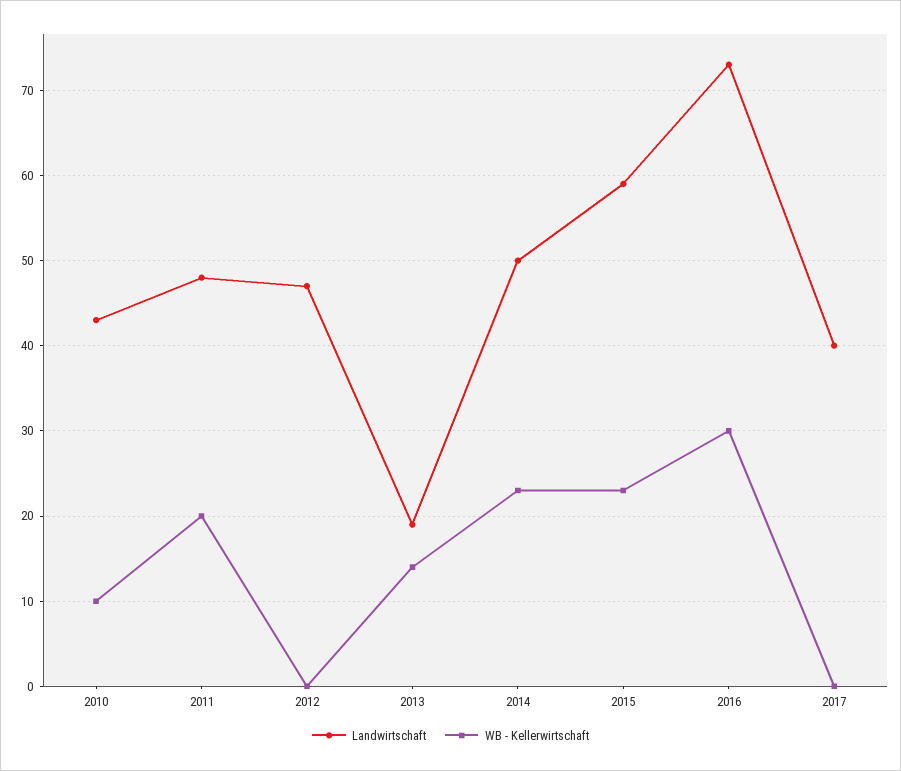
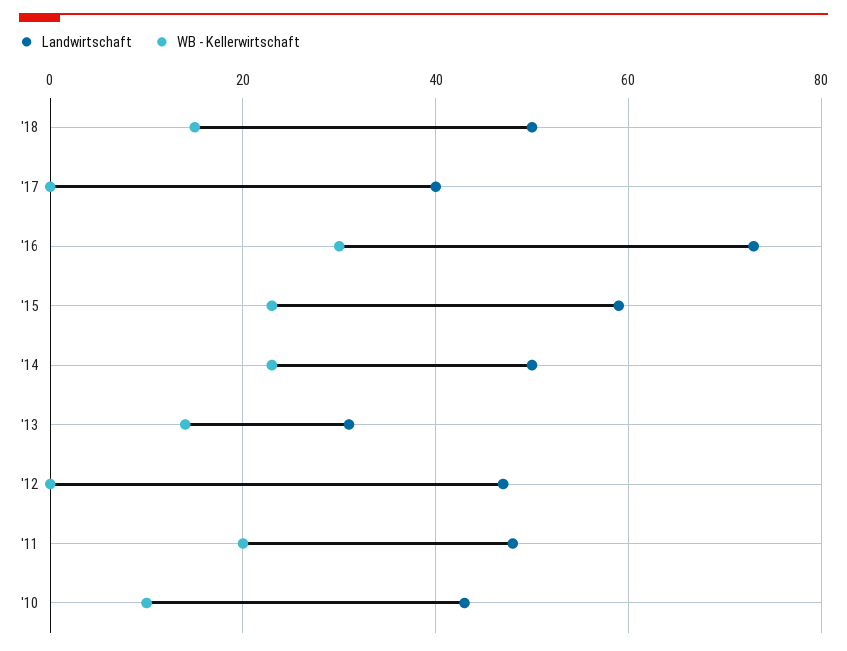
Landwirtschaft, 2013: 19 -> 30
Landwirtschaft, '18: none -> 50
WB - Kellerwirtschaft, '18: none -> 15

